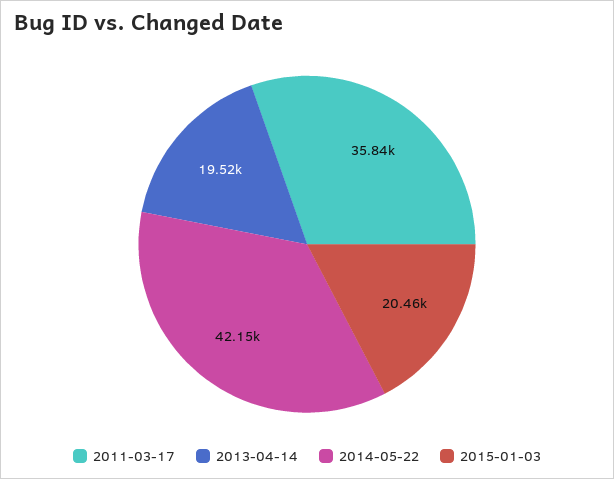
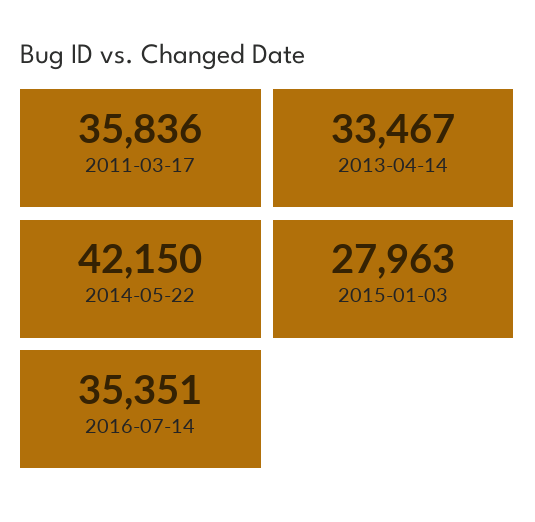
2013-04-14: 19520 -> 33467
2015-01-03: 20460 -> 27963
2016-07-14: none -> 35351

